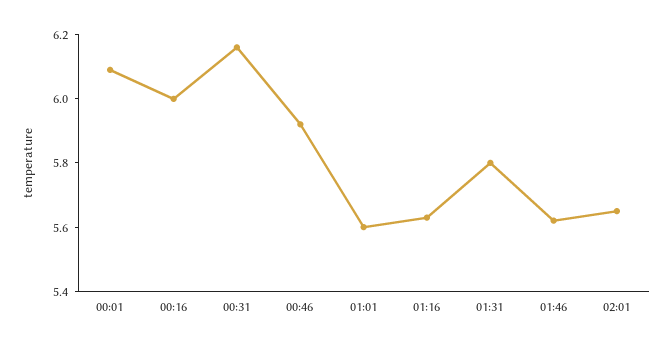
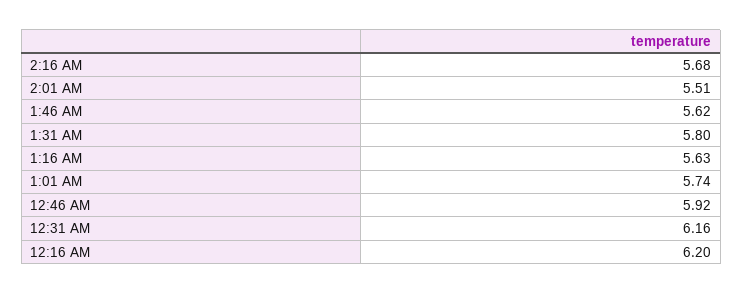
00:01: 6.1 -> none
00:16: 6 -> 6.2
01:01: 5.6 -> 5.74
02:01: 5.65 -> 5.51
2:16 AM: none -> 5.68

